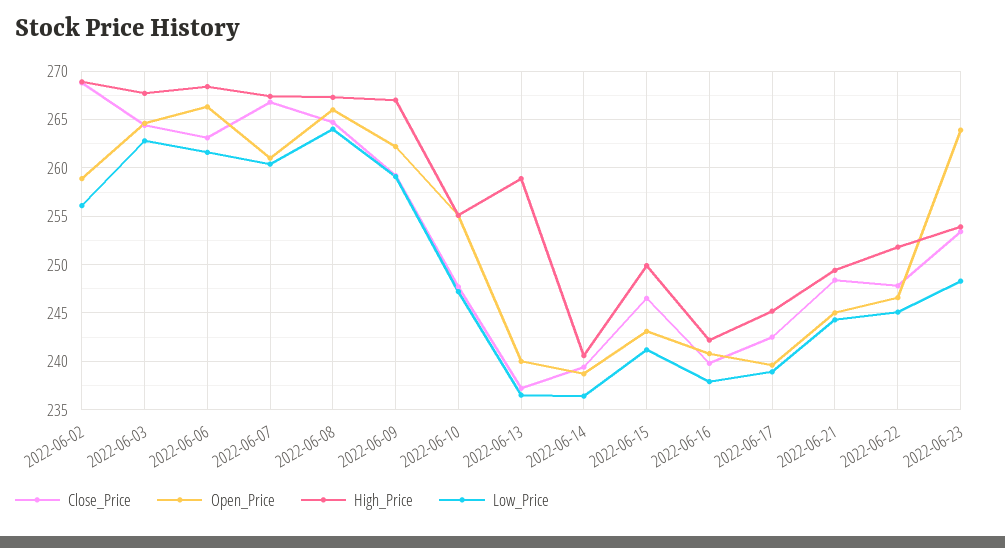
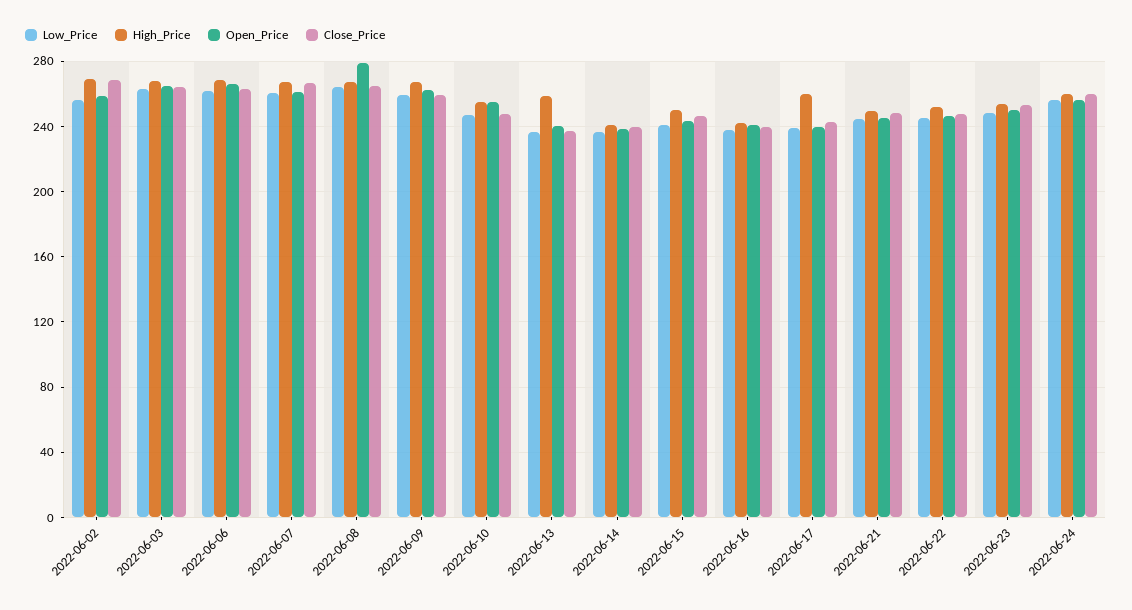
Open_Price, 2022-06-08: 266 -> 280
High_Price, 2022-06-17: 245 -> 260
Open_Price, 2022-06-23: 264 -> 250
Low_Price, 2022-06-24: none -> 255
High_Price, 2022-06-24: none -> 260
Open_Price, 2022-06-24: none -> 255
Close_Price, 2022-06-24: none -> 260

